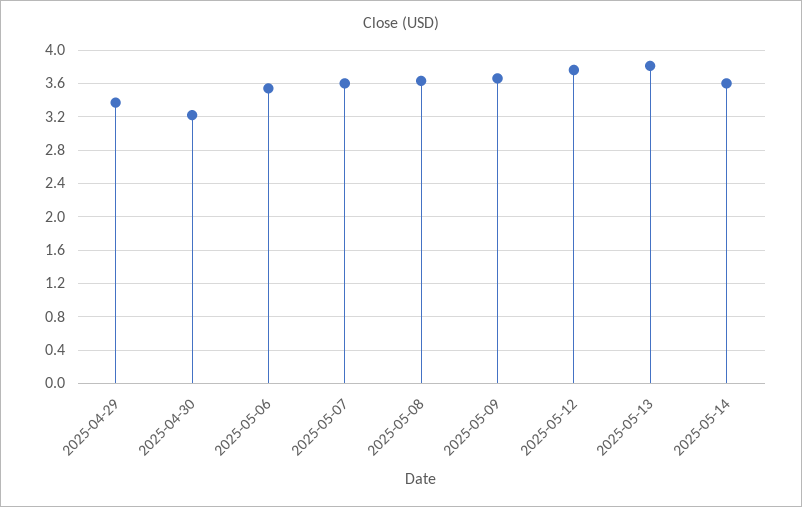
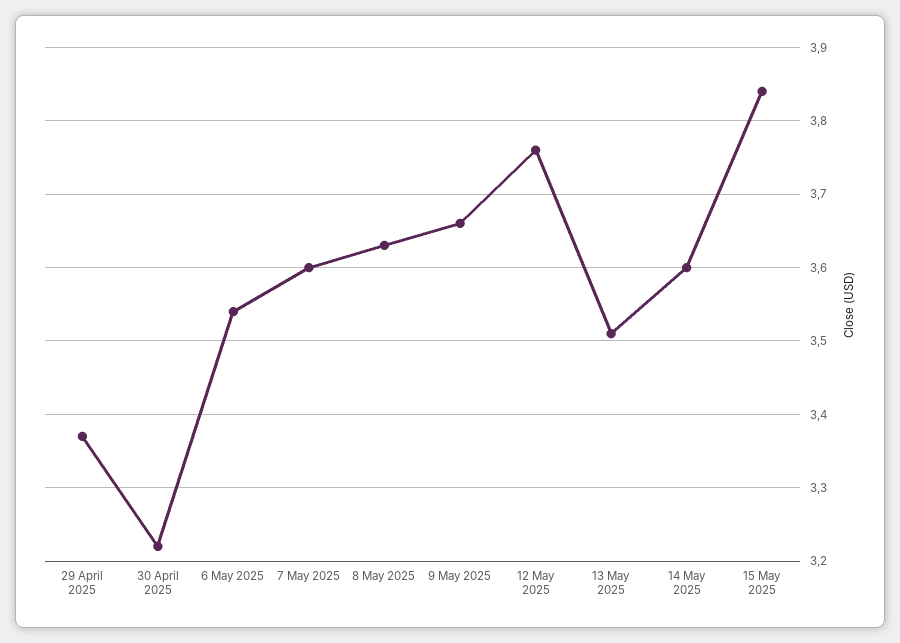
2025-05-13: 3.8 -> 3.51
15 May 2025: none -> 3.84

